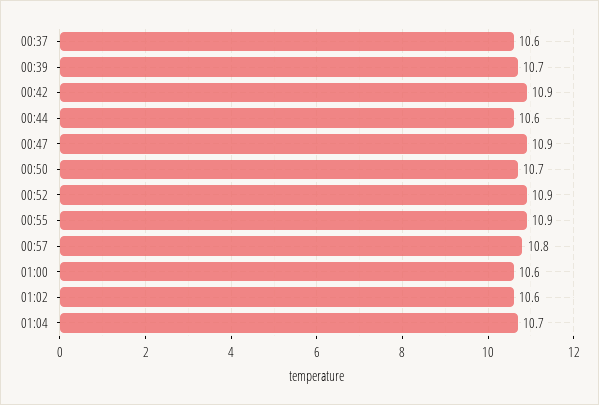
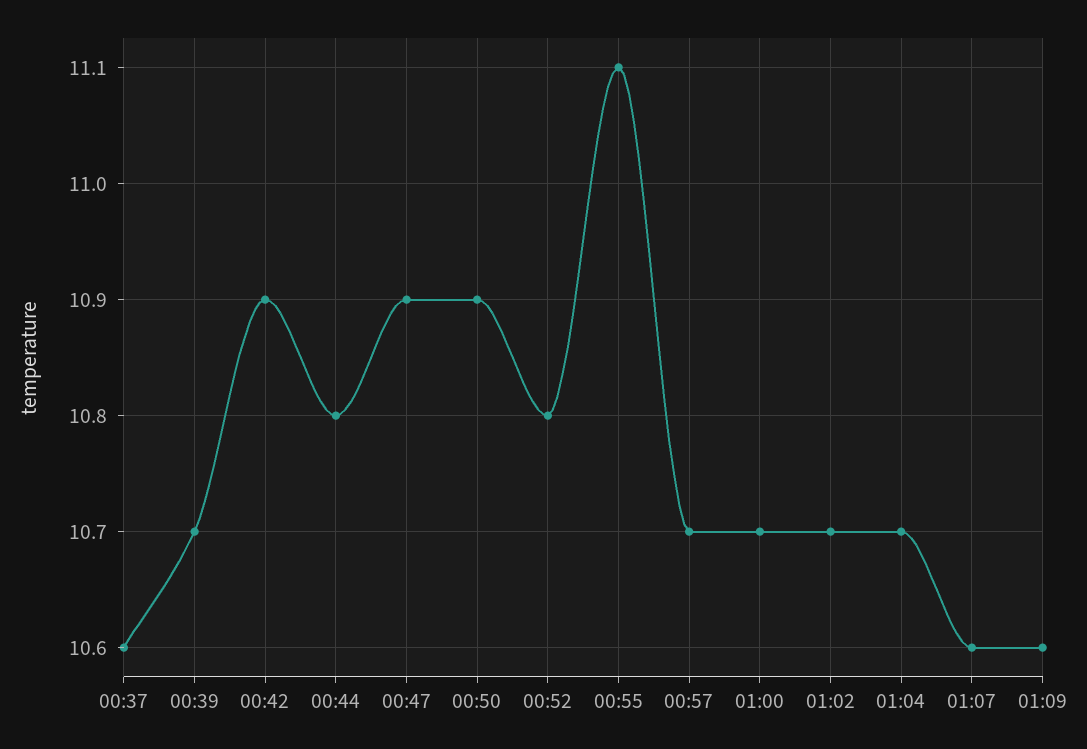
00:44: 10.6 -> 10.8
00:50: 10.7 -> 10.9
00:52: 10.9 -> 10.8
00:55: 10.9 -> 11.1
00:57: 10.8 -> 10.7
01:00: 10.6 -> 10.7
01:02: 10.6 -> 10.7
01:07: none -> 10.6
01:09: none -> 10.6

